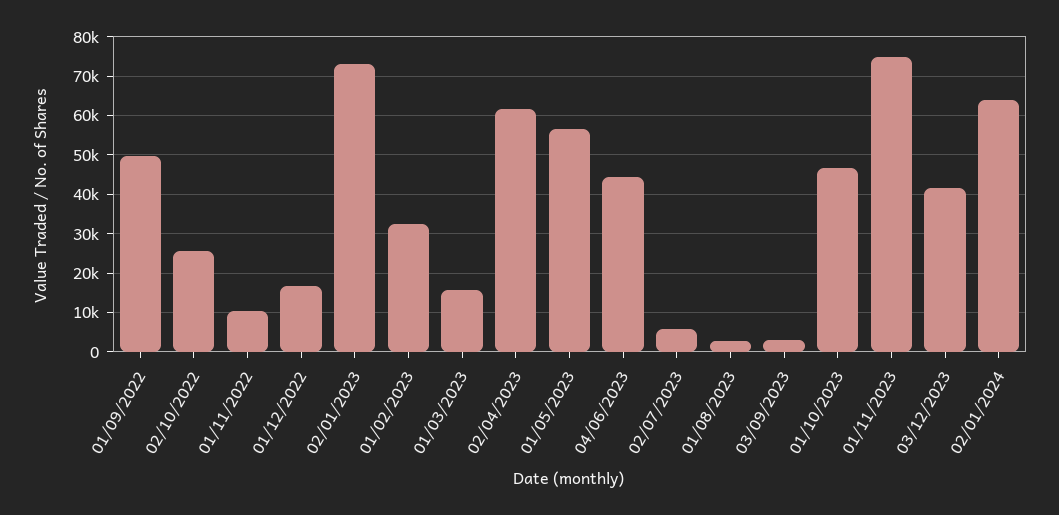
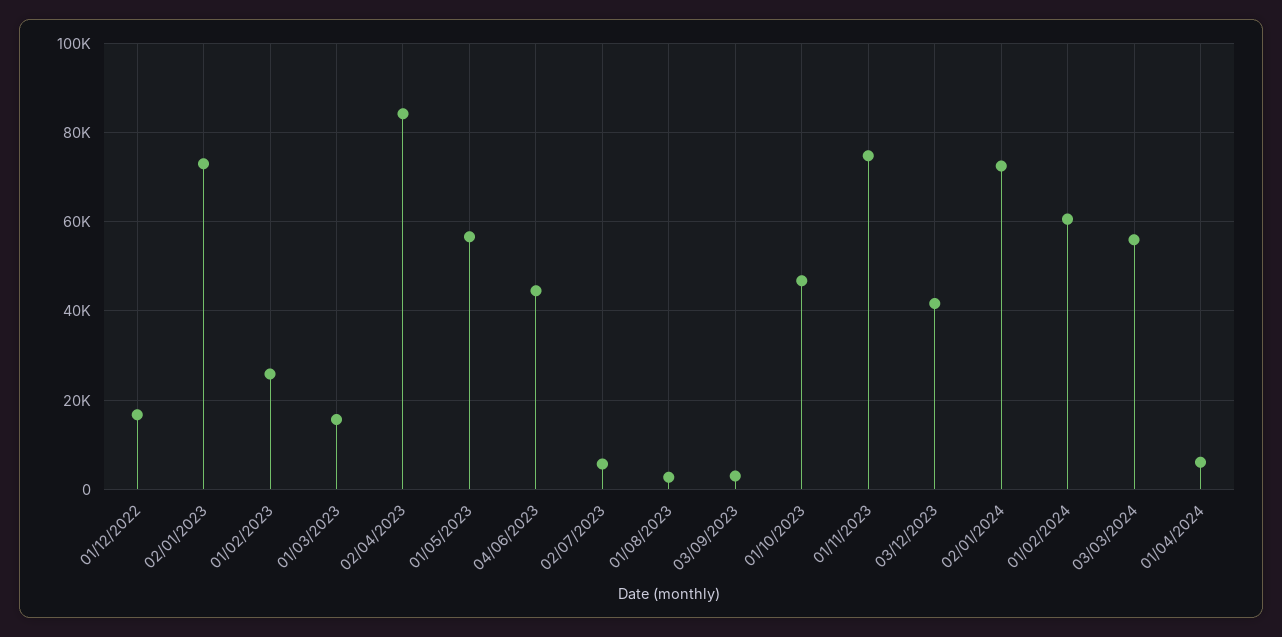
01/09/2022: 50000 -> none
02/10/2022: 26000 -> none
01/11/2022: 10000 -> none
01/02/2023: 32000 -> 26000
02/04/2023: 62000 -> 84000
02/01/2024: 64000 -> 72000
01/02/2024: none -> 60000
03/03/2024: none -> 56000
01/04/2024: none -> 6000

